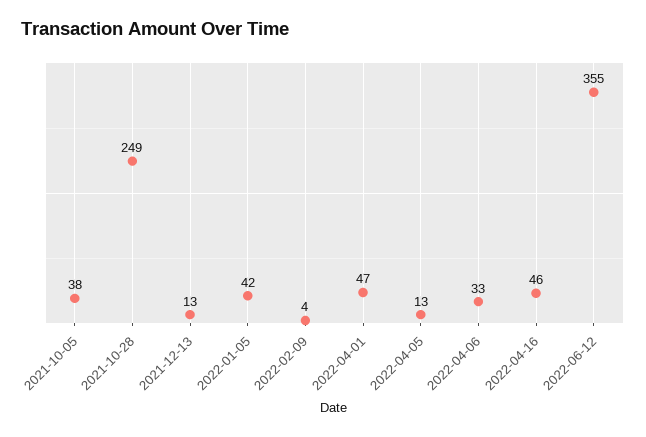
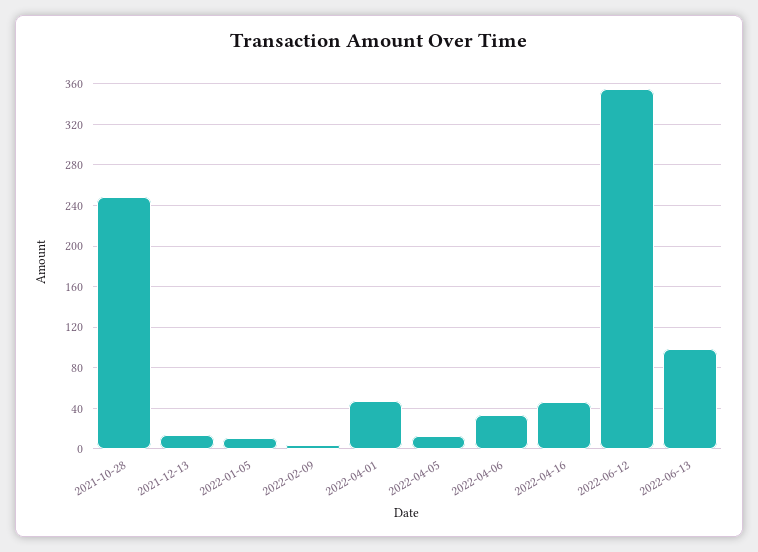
2021-10-05: 38 -> none
2022-01-05: 42 -> 10
2022-06-13: none -> 100

